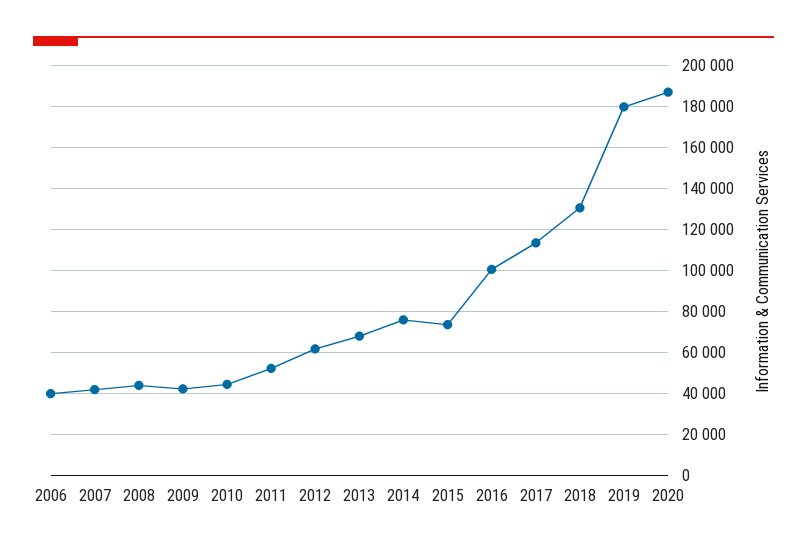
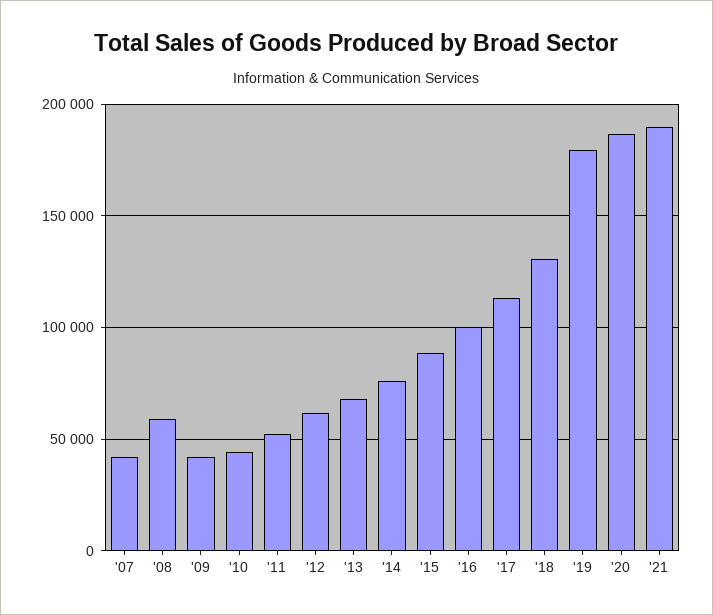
2006: 40000 -> none
2008: 45000 -> 60000
2015: 75000 -> 90000
'21: none -> 190000

